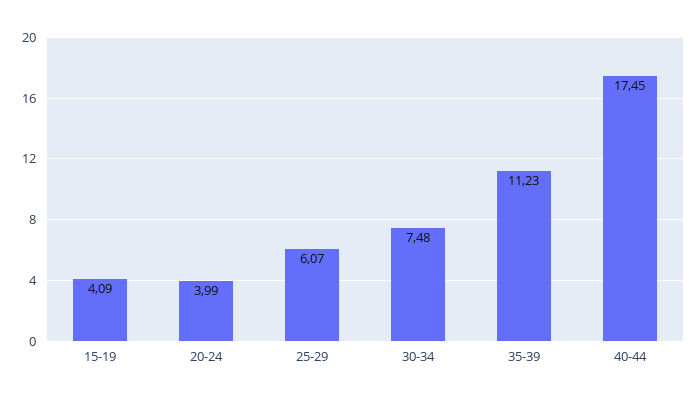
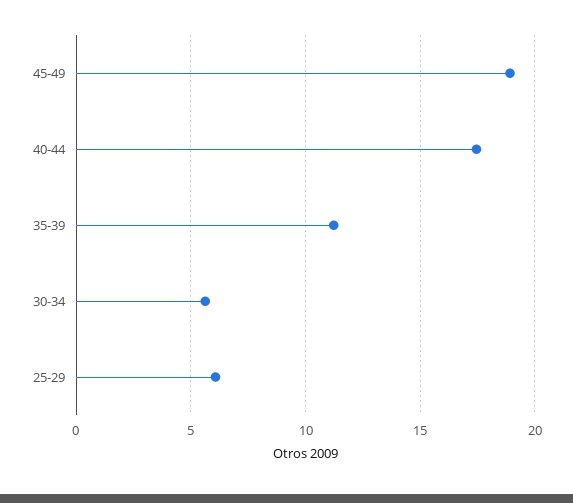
15-19: 4.09 -> none
20-24: 3.99 -> none
30-34: 7.48 -> 5.5
45-49: none -> 19

